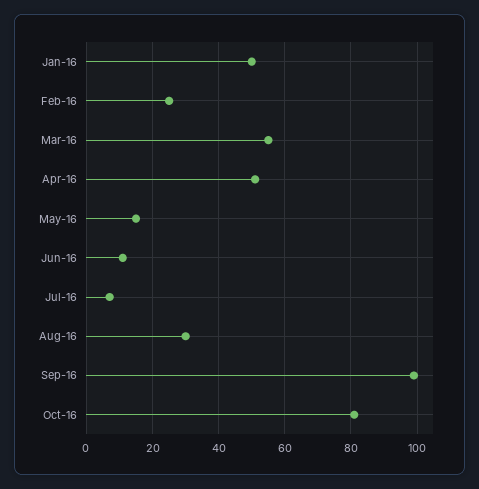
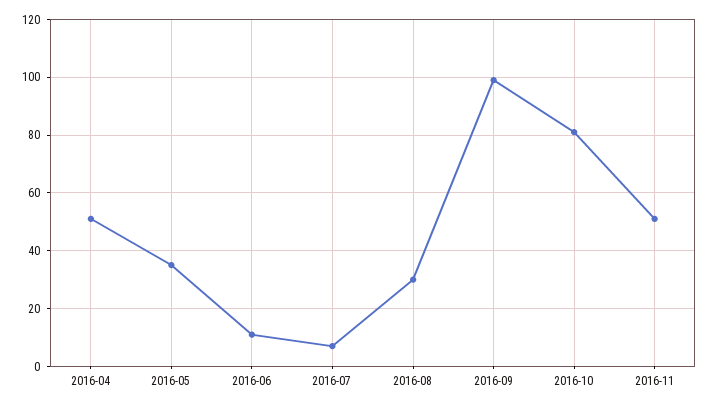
Jan-16: 50 -> none
Feb-16: 25 -> none
Mar-16: 55 -> none
May-16: 15 -> 35
2016-11: none -> 50

